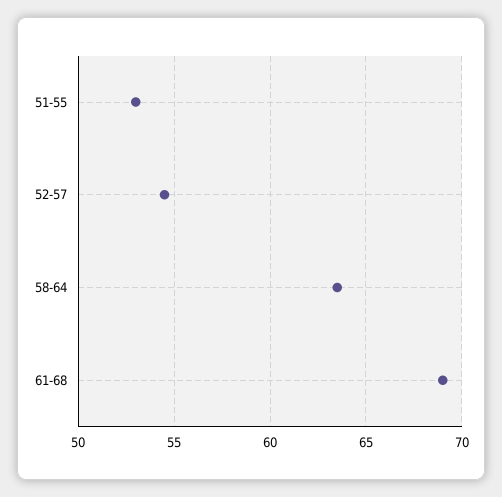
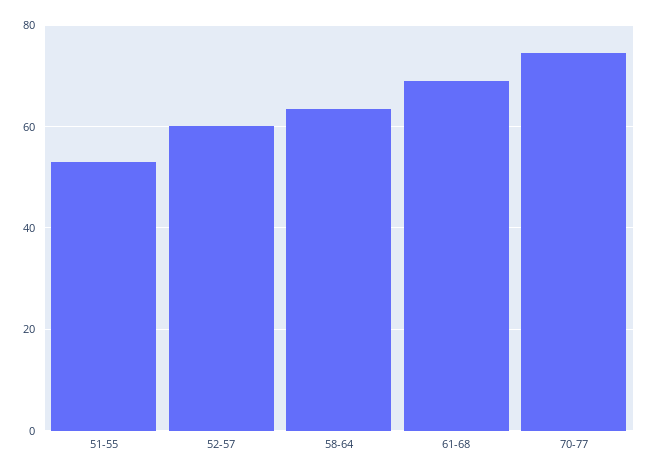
52-57: 54.5 -> 60
70-77: none -> 74

